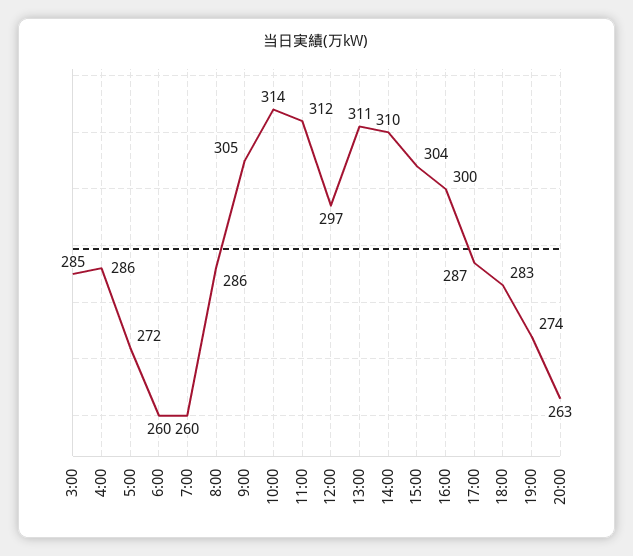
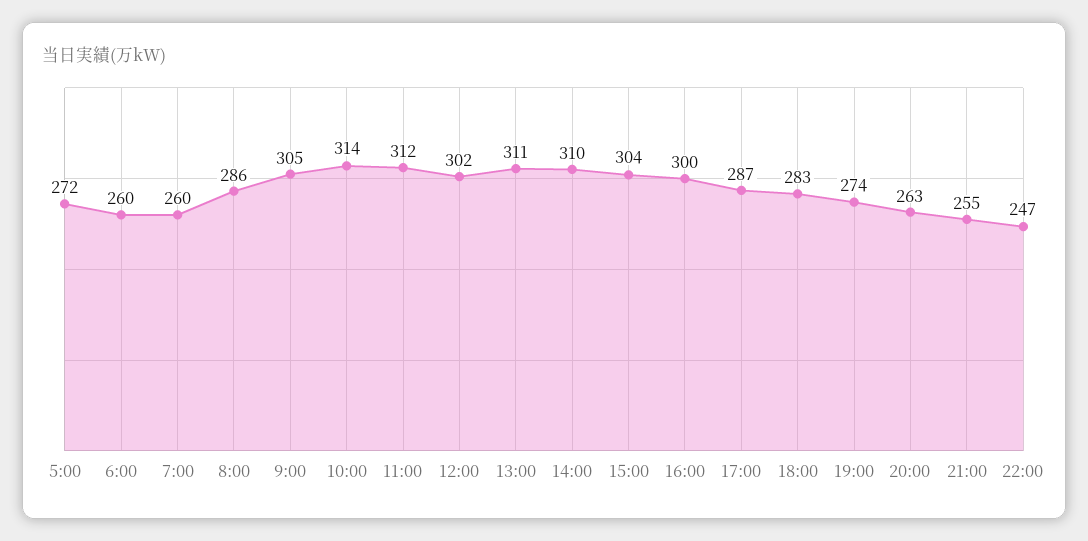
3:00: 285 -> none
4:00: 286 -> none
12:00: 297 -> 302
21:00: none -> 255
22:00: none -> 247

